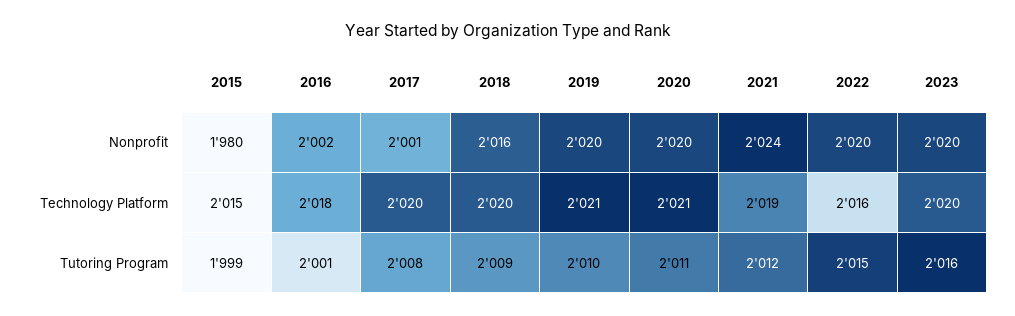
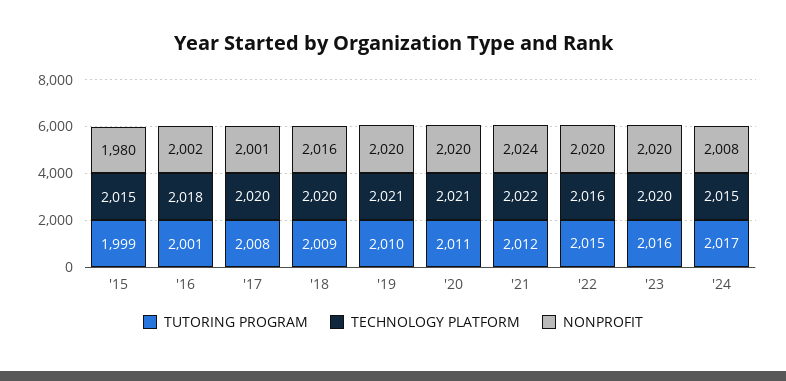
Technology Platform, 2021: 2019 -> 2022
Tutoring Program, '24: none -> 2017
Technology Platform, '24: none -> 2015
Nonprofit, '24: none -> 2008

